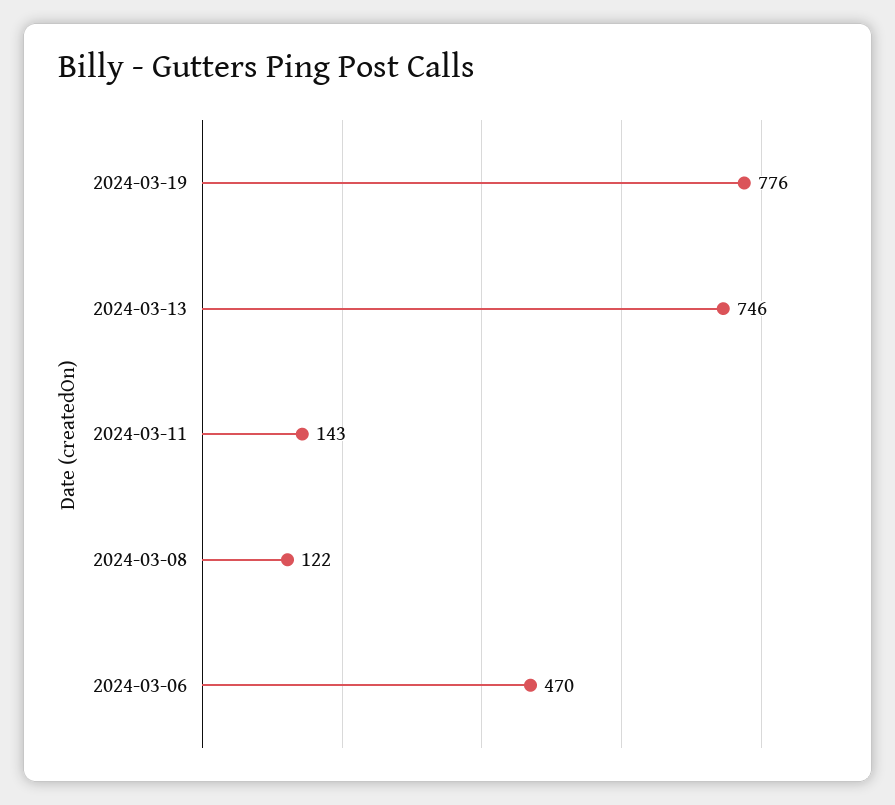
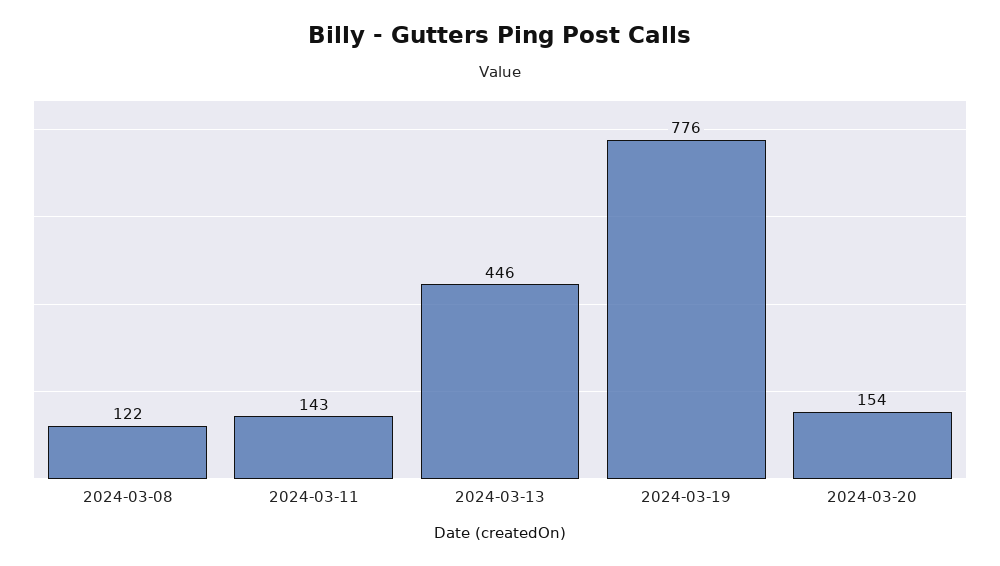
2024-03-13: 746 -> 446
2024-03-06: 470 -> none
2024-03-20: none -> 154

